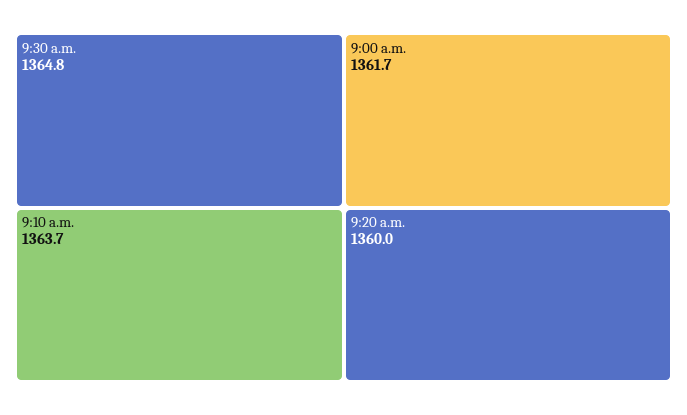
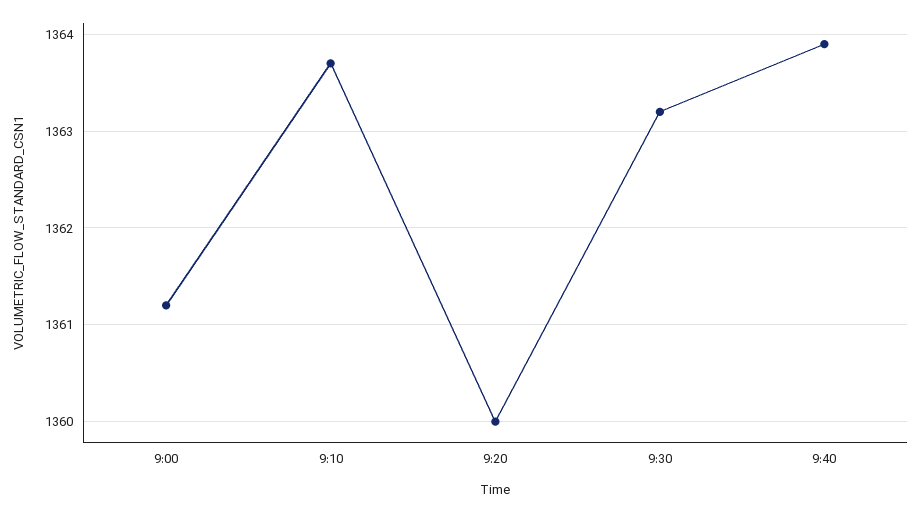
9:30 a.m.: 1364.8 -> 1363.2
9:00 a.m.: 1361.7 -> 1361.2
9:40: none -> 1363.9

